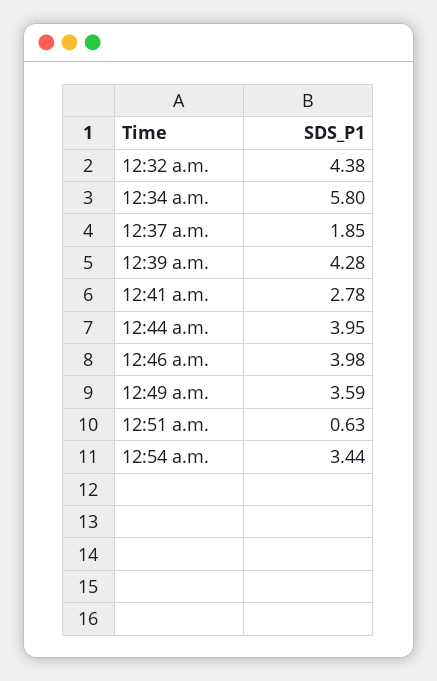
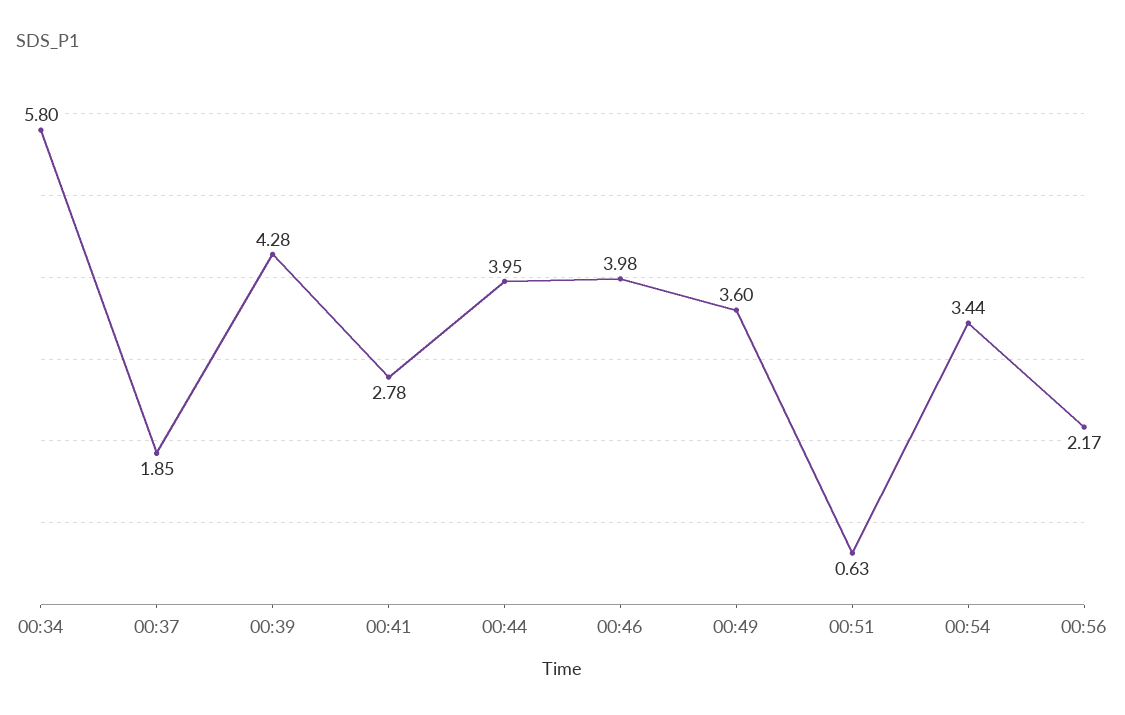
12:32 a.m.: 4.38 -> none
12:49 a.m.: 3.59 -> 3.6
00:56: none -> 2.17

